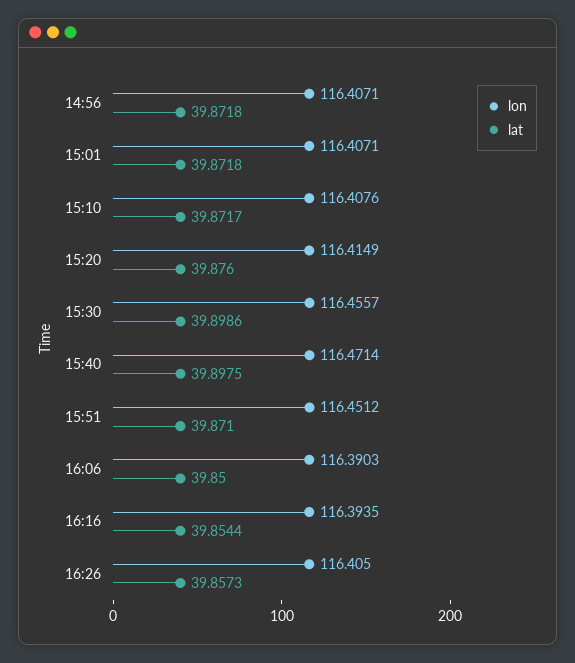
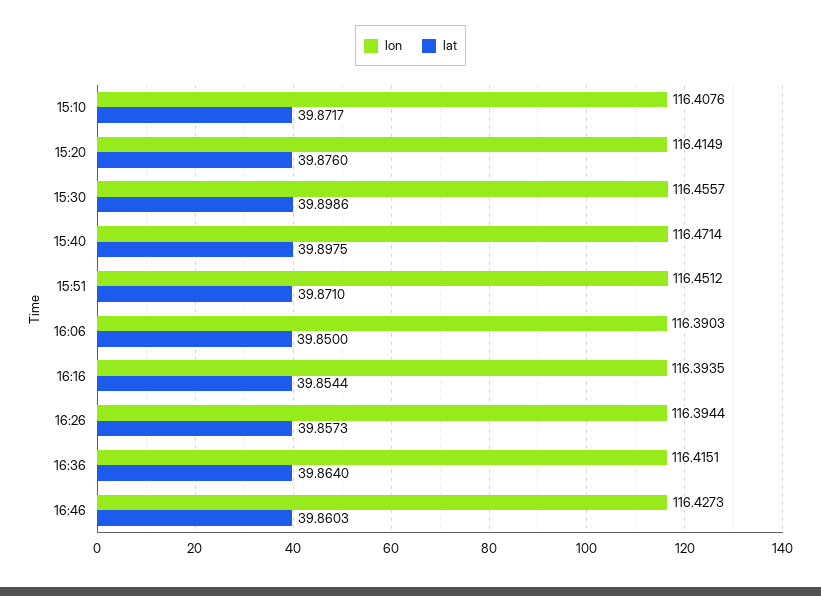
lon, 14:56: 116.4071 -> none
lat, 14:56: 39.8718 -> none
lon, 15:01: 116.4071 -> none
lat, 15:01: 39.8718 -> none
lon, 16:26: 116.405 -> 116.3944
lon, 16:36: none -> 116.4151
lat, 16:36: none -> 39.864
lon, 16:46: none -> 116.4273
lat, 16:46: none -> 39.8603

